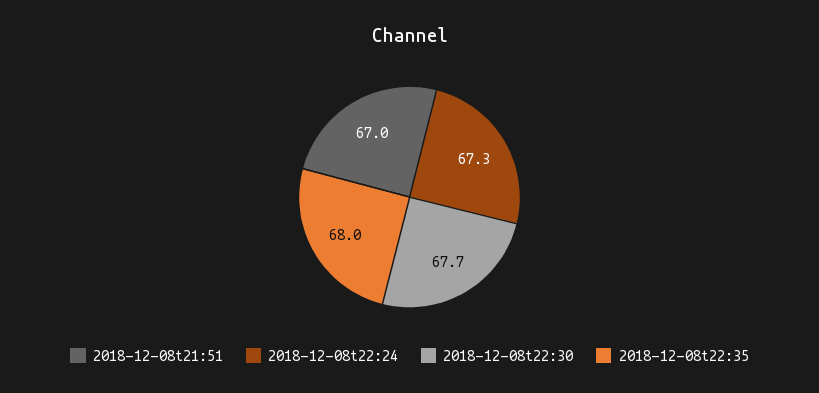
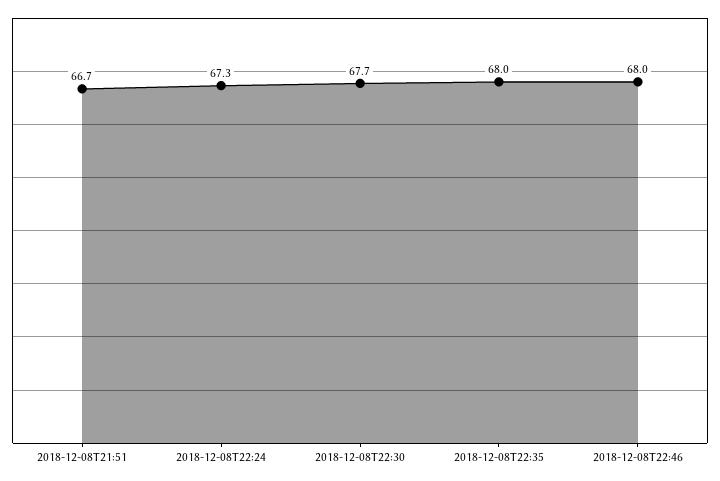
2018-12-08t21:51: 67 -> 66.7
2018-12-08T22:46: none -> 68

